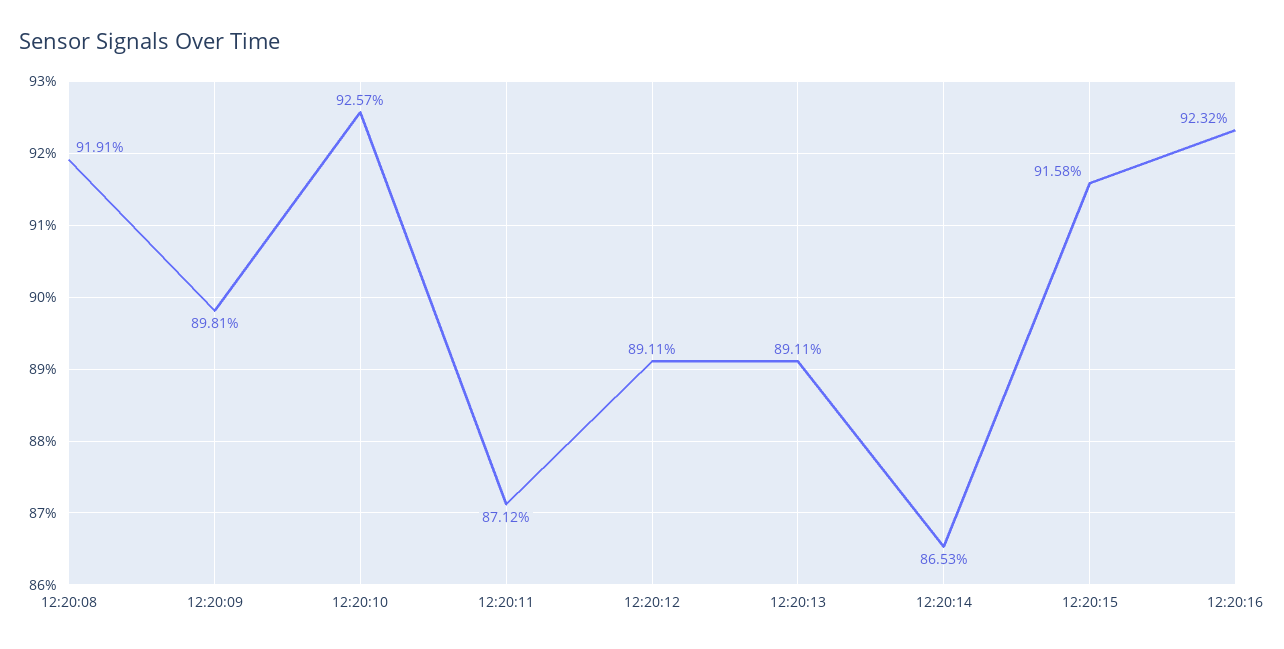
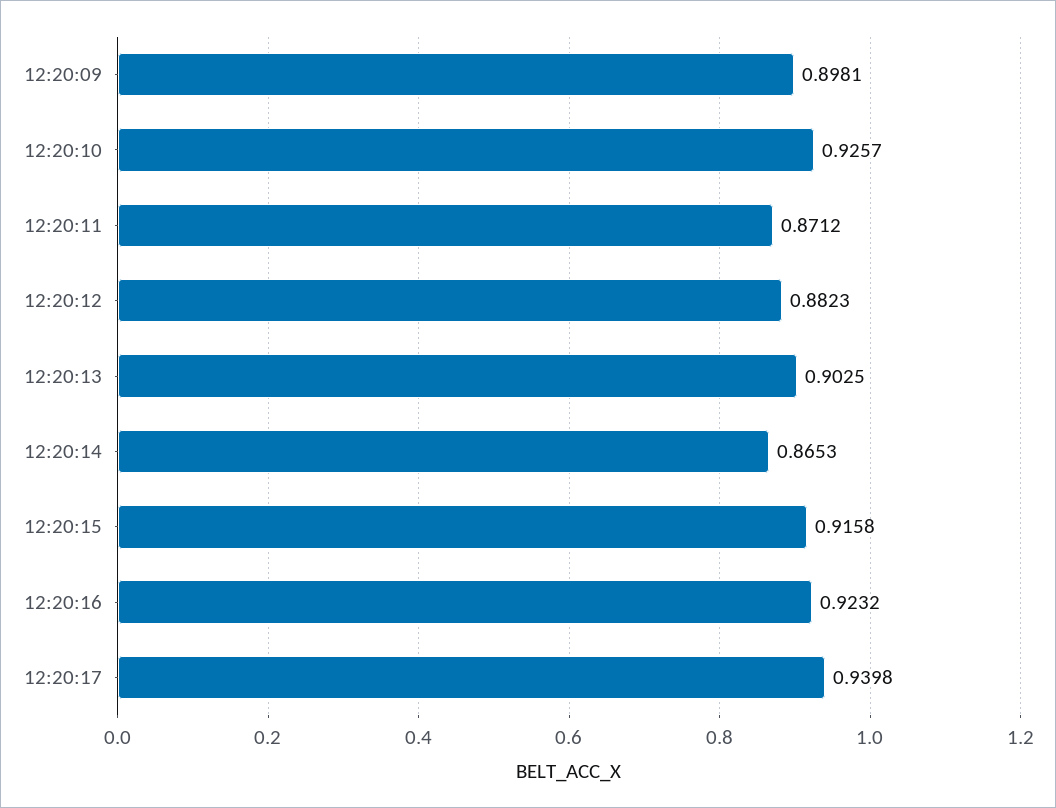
12:20:08: 0.9191 -> none
12:20:12: 0.8911 -> 0.8823
12:20:13: 0.8911 -> 0.9025
12:20:17: none -> 0.9398

